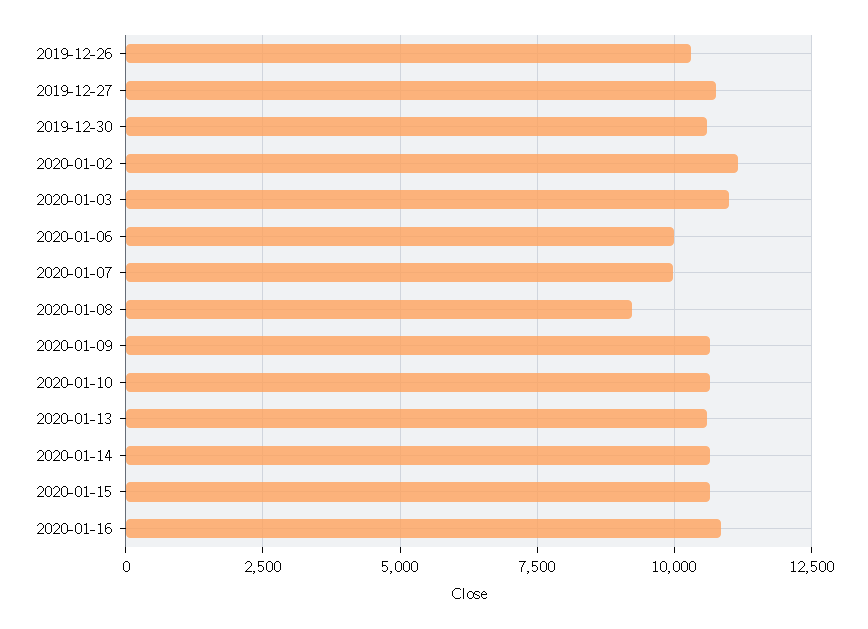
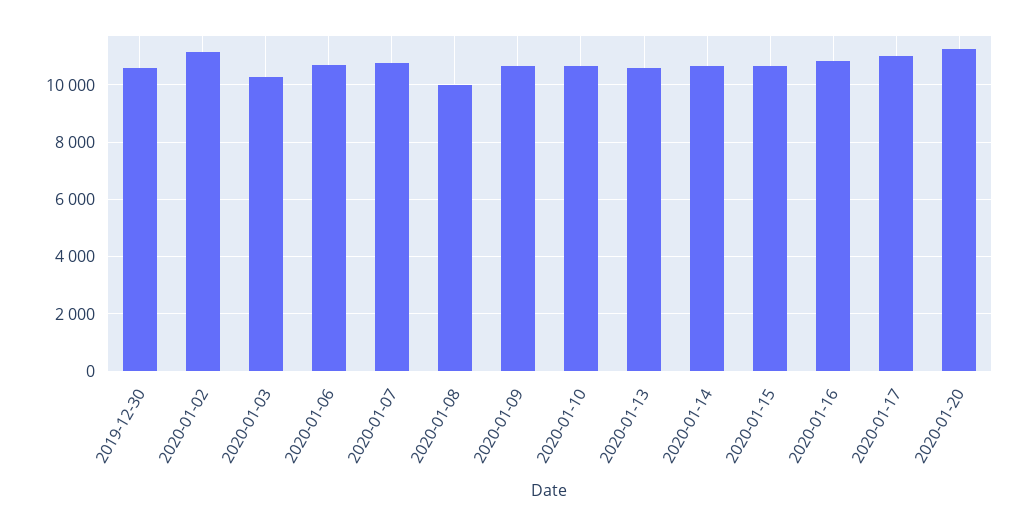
2019-12-26: 10250 -> none
2019-12-27: 10750 -> none
2020-01-03: 11000 -> 10250
2020-01-06: 10000 -> 10750
2020-01-07: 10000 -> 10750
2020-01-08: 9250 -> 10000
2020-01-17: none -> 11000
2020-01-20: none -> 11250

